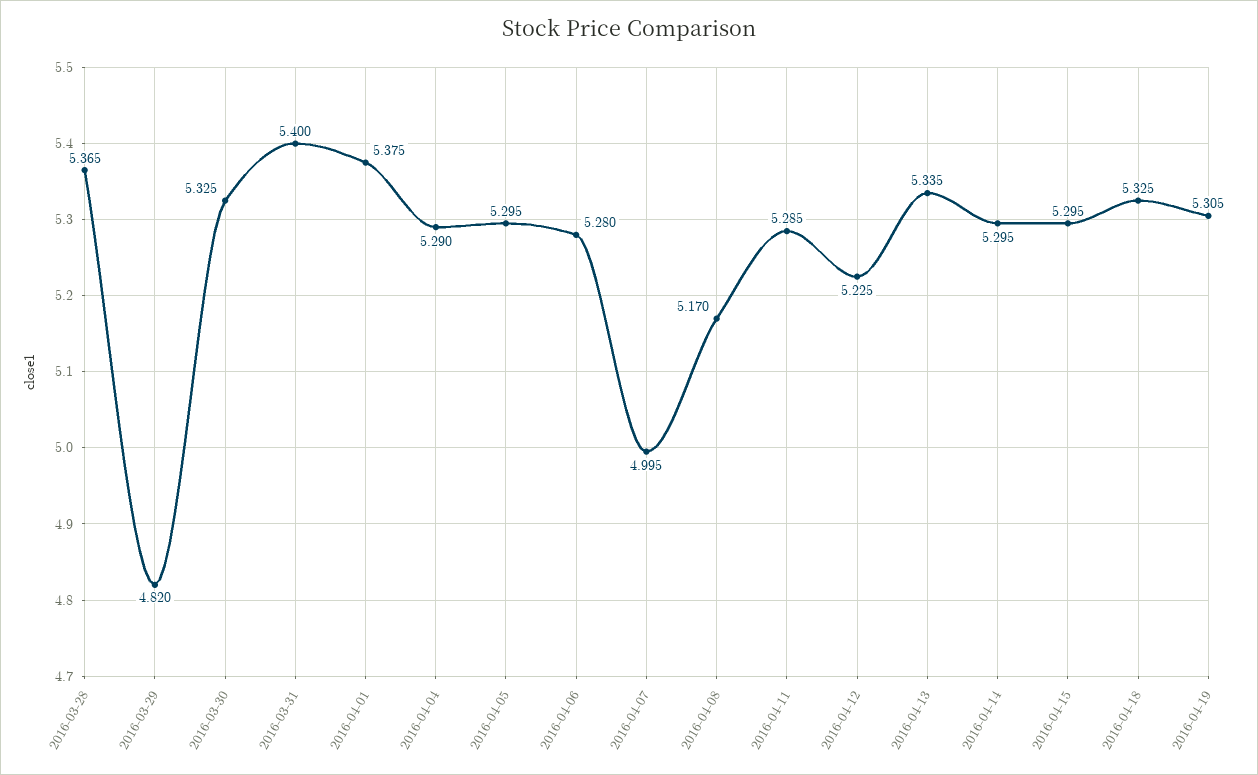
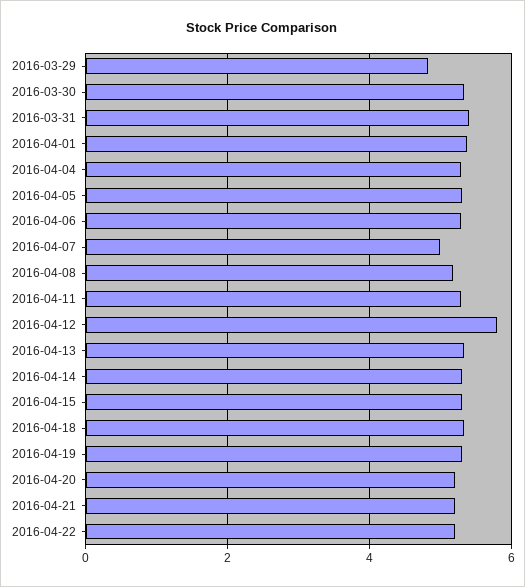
2016-03-28: 5.365 -> none
2016-04-12: 5.225 -> 5.8
2016-04-20: none -> 5.2
2016-04-21: none -> 5.2
2016-04-22: none -> 5.2

